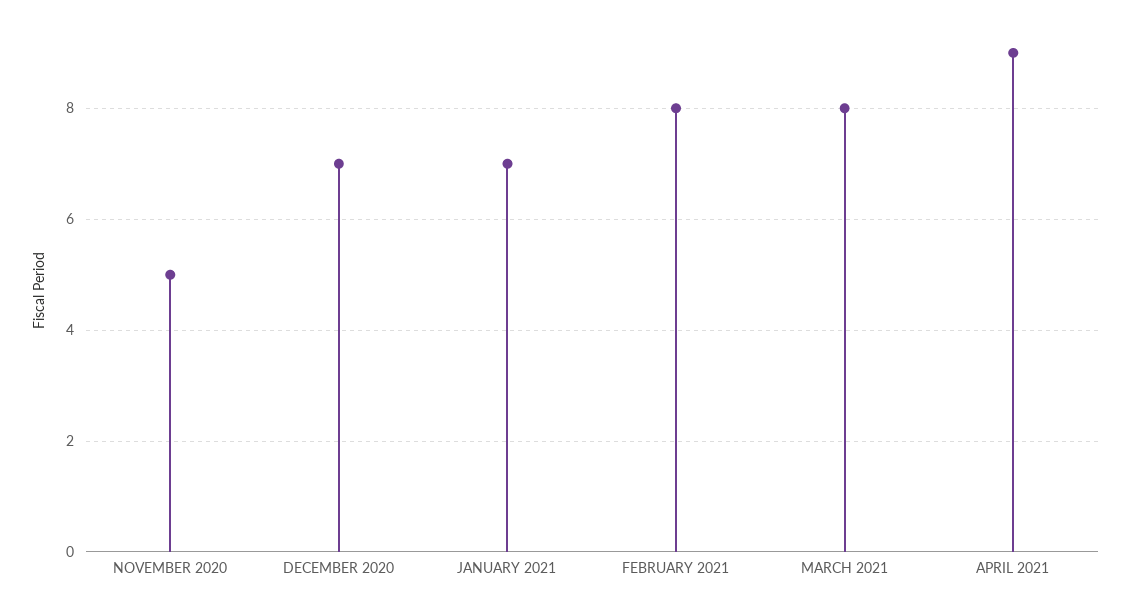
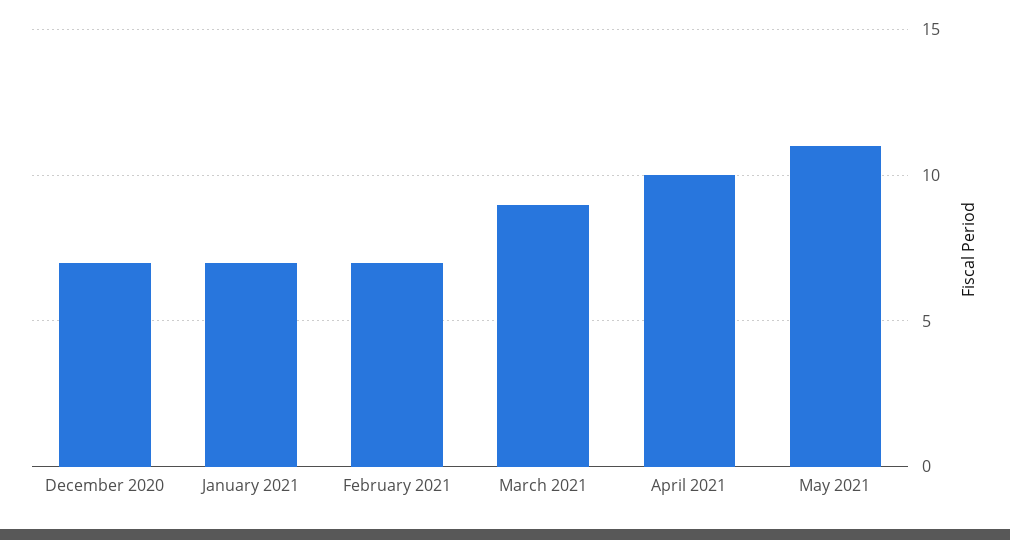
NOVEMBER 2020: 5 -> none
FEBRUARY 2021: 8 -> 7
MARCH 2021: 8 -> 9
APRIL 2021: 9 -> 10
May 2021: none -> 11

